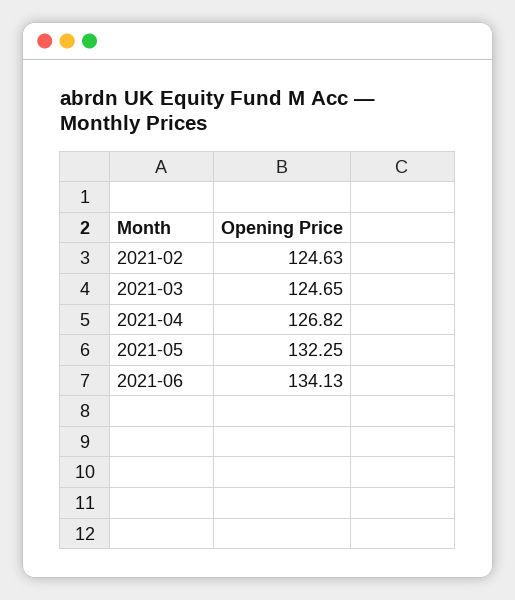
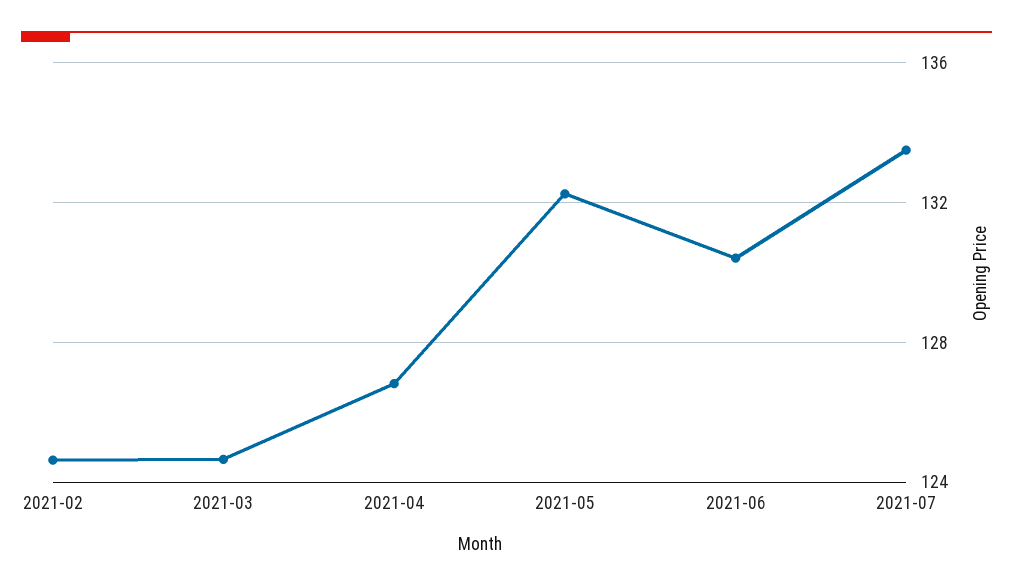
2021-06: 134.13 -> 130.5
2021-07: none -> 133.5

